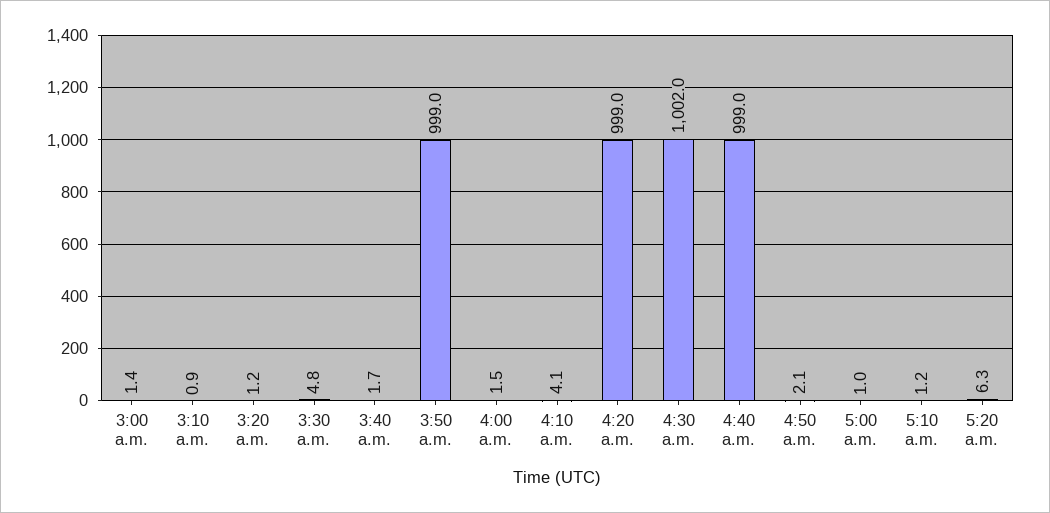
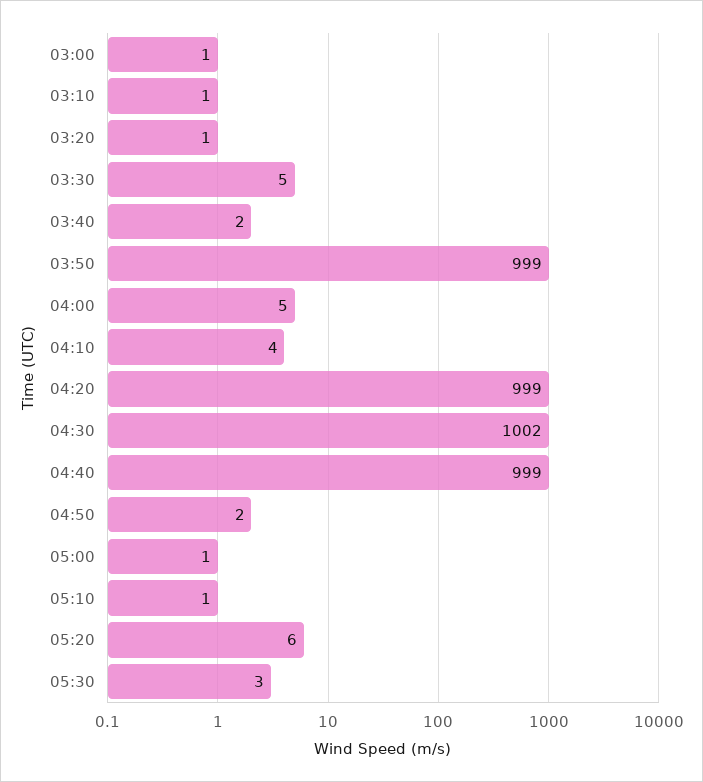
4:00 a.m.: 1.5 -> 5
05:30: none -> 3

